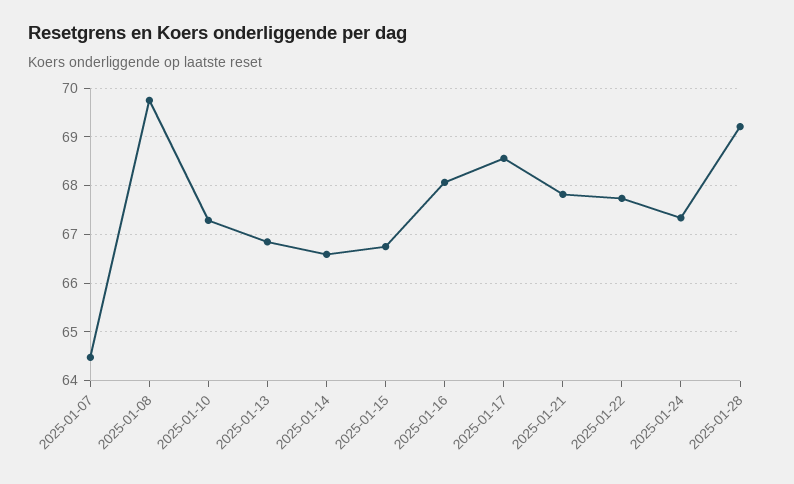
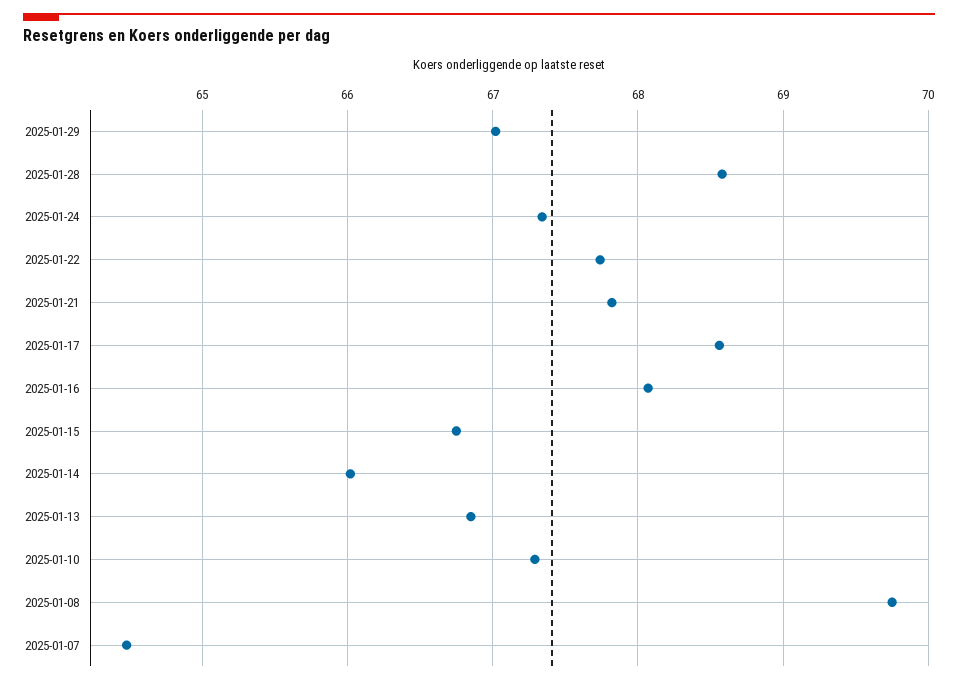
2025-01-14: 66.6 -> 66
2025-01-28: 69.2 -> 68.6
2025-01-29: none -> 67

